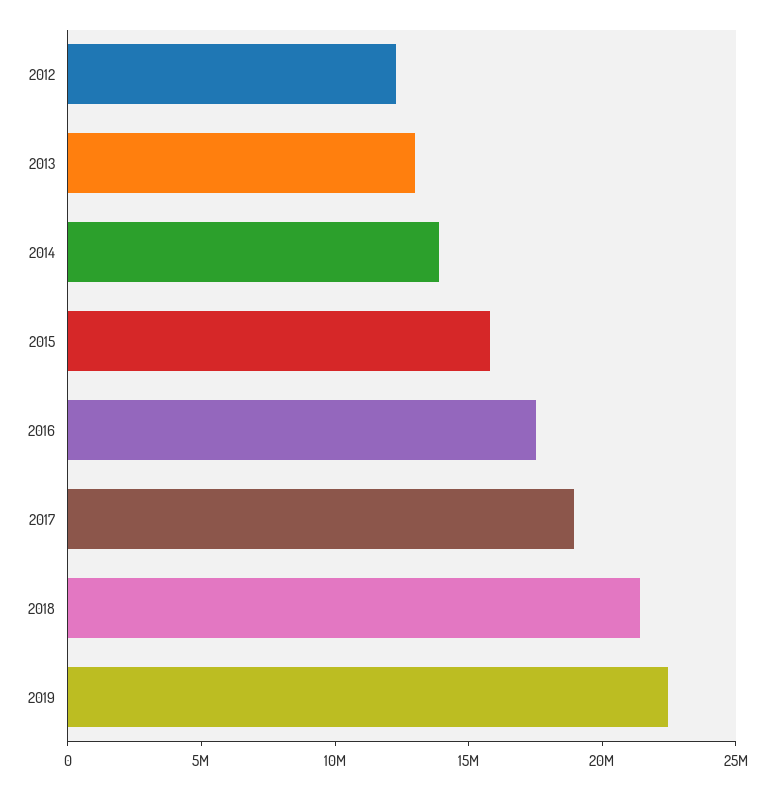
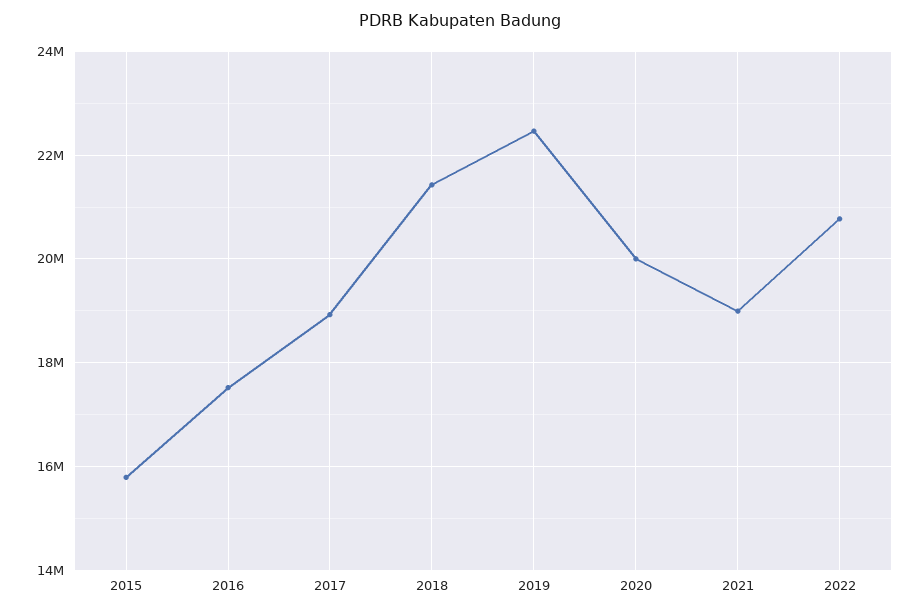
2012: 12000000 -> none
2013: 13000000 -> none
2014: 14000000 -> none
2020: none -> 20000000
2021: none -> 19000000
2022: none -> 20800000

